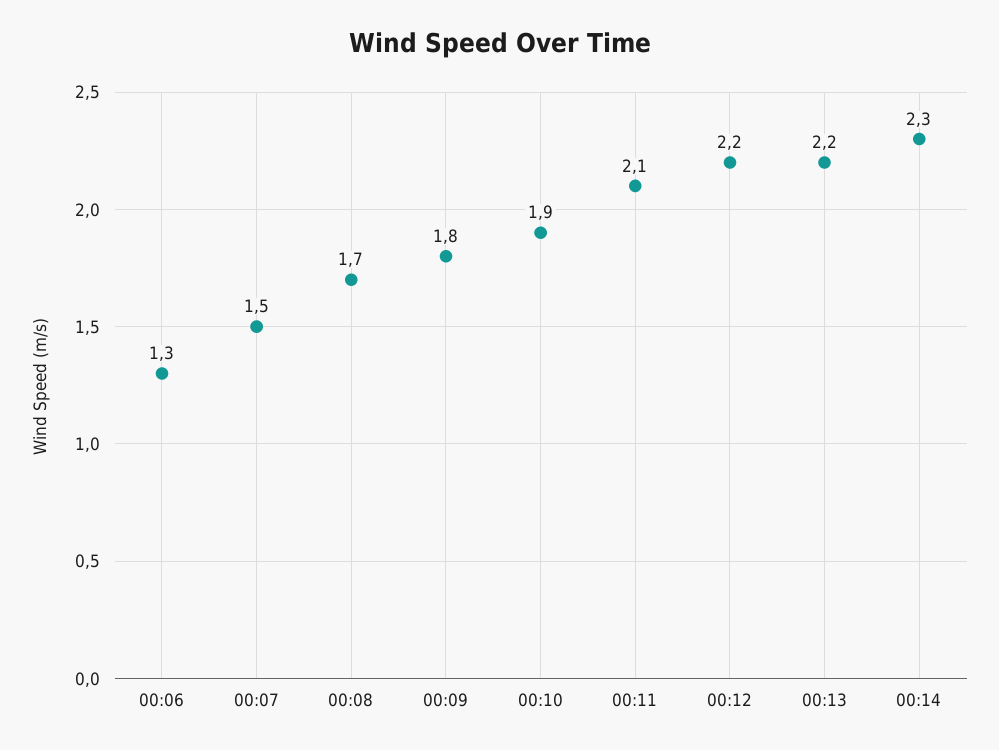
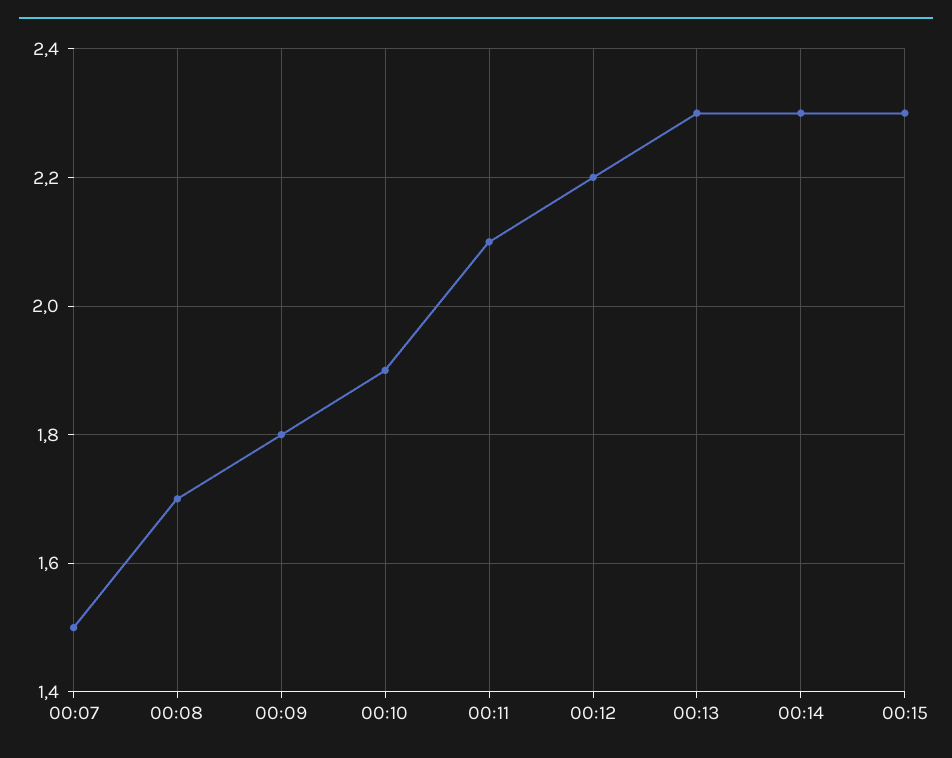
00:06: 1.3 -> none
00:13: 2.2 -> 2.3
00:15: none -> 2.3

